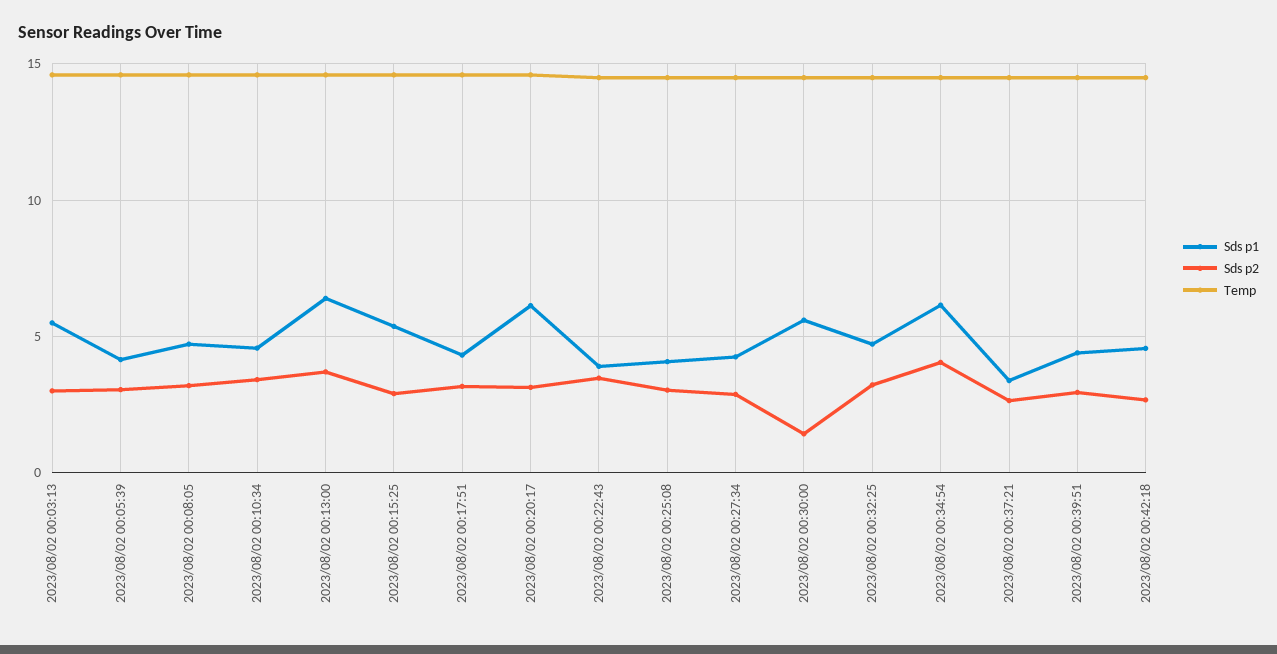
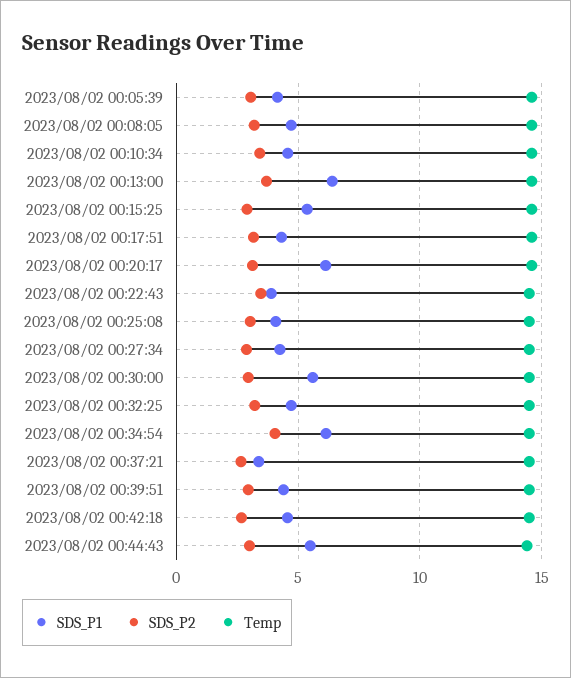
Sds p1, 2023/08/02 00:03:13: 5.5 -> none
Sds p2, 2023/08/02 00:03:13: 3 -> none
Temp, 2023/08/02 00:03:13: 14.5 -> none
Sds p2, 2023/08/02 00:30:00: 1.5 -> 3
Sds p1, 2023/08/02 00:44:43: none -> 5.5
Sds p2, 2023/08/02 00:44:43: none -> 3
Temp, 2023/08/02 00:44:43: none -> 14.5

